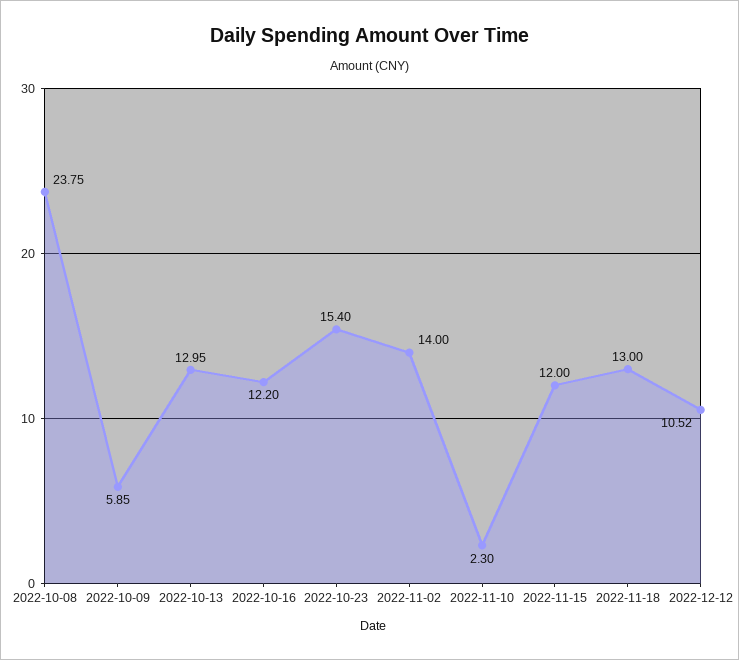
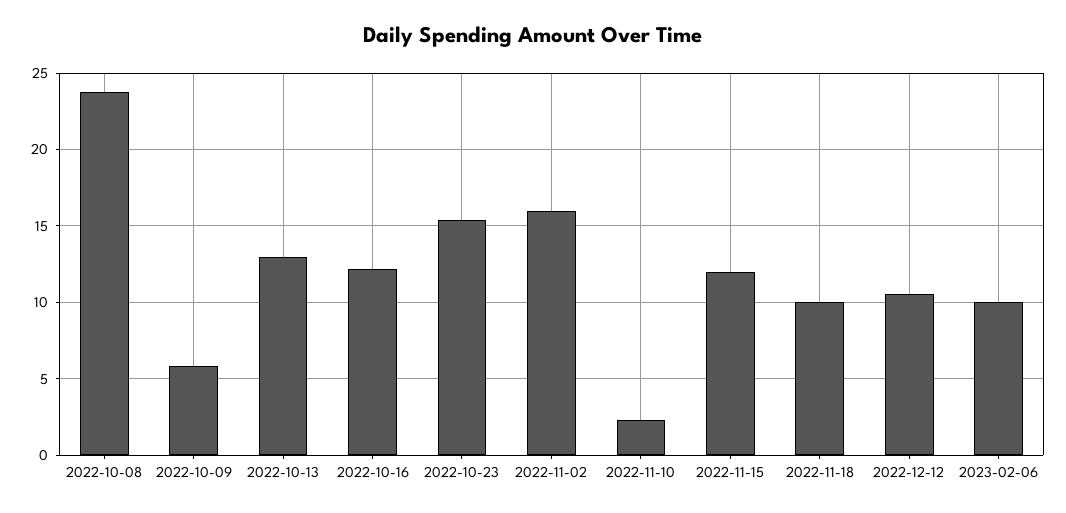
2022-11-02: 14 -> 16
2022-11-18: 13 -> 10
2023-02-06: none -> 10

